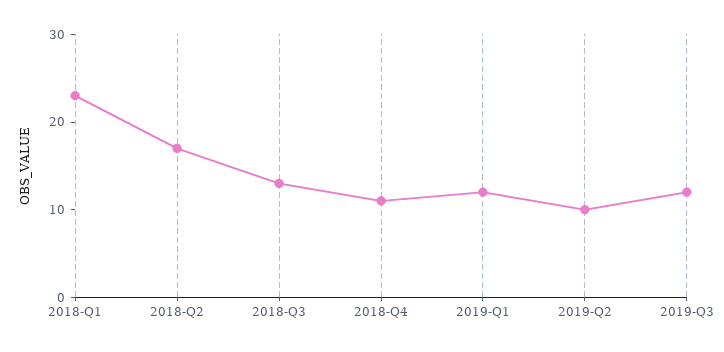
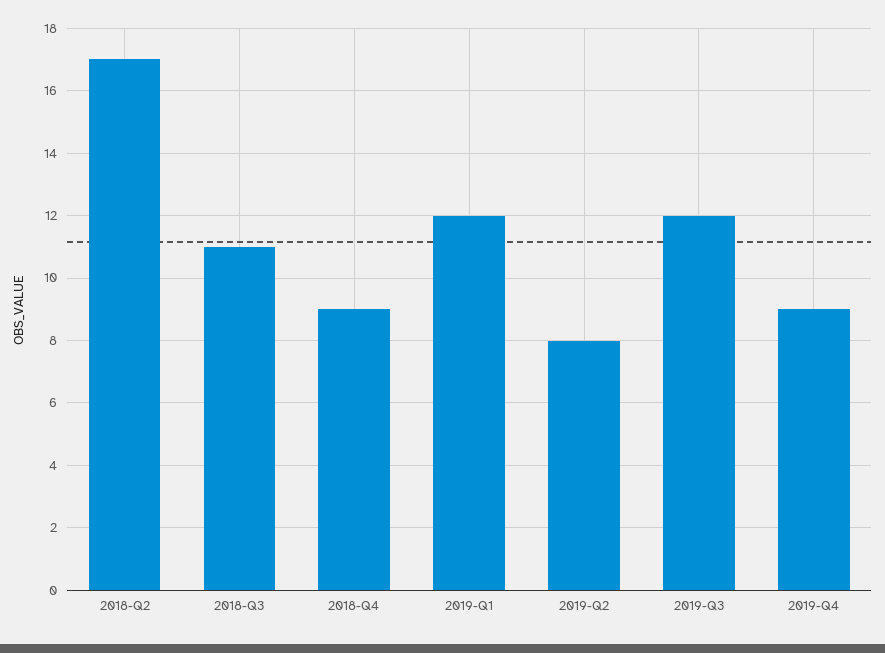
2018-Q1: 23 -> none
2018-Q3: 13 -> 11
2018-Q4: 11 -> 9
2019-Q2: 10 -> 8
2019-Q4: none -> 9

